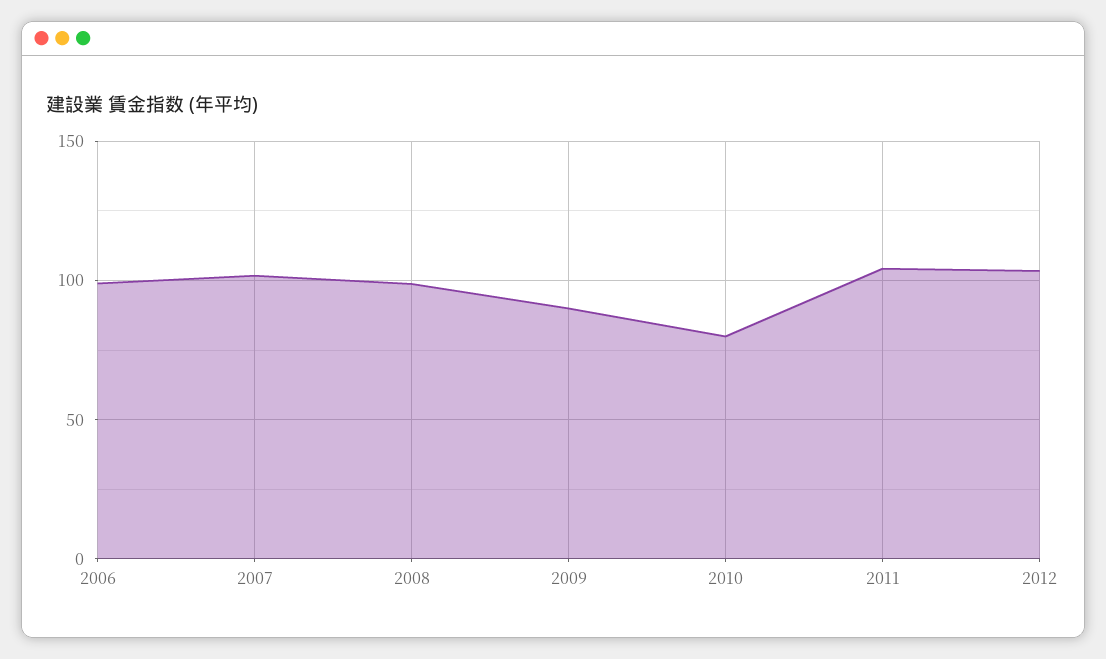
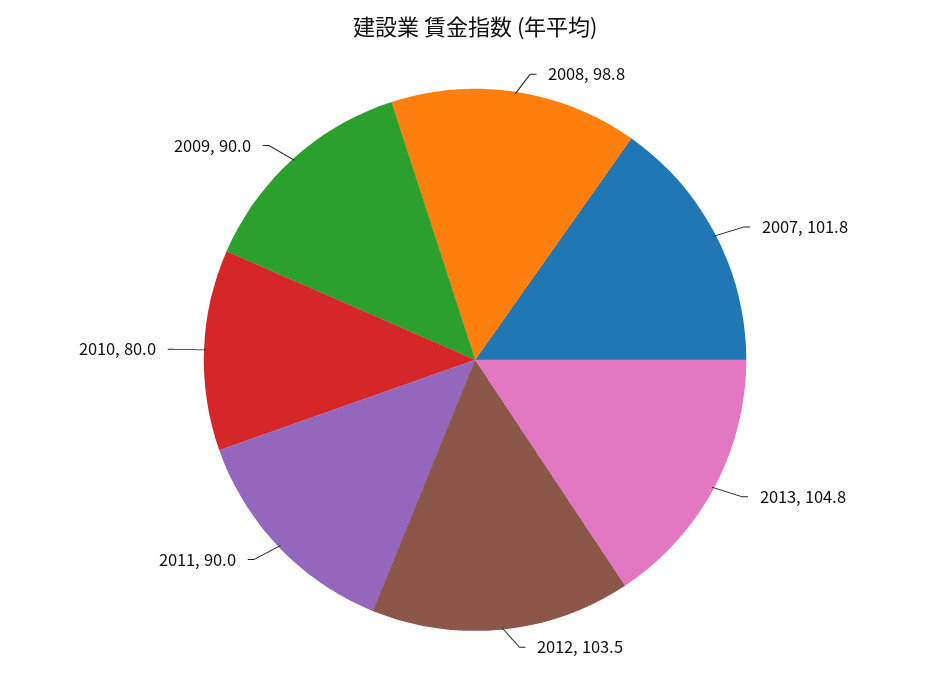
2006: 100 -> none
2011: 105 -> 90
2013: none -> 104.8

